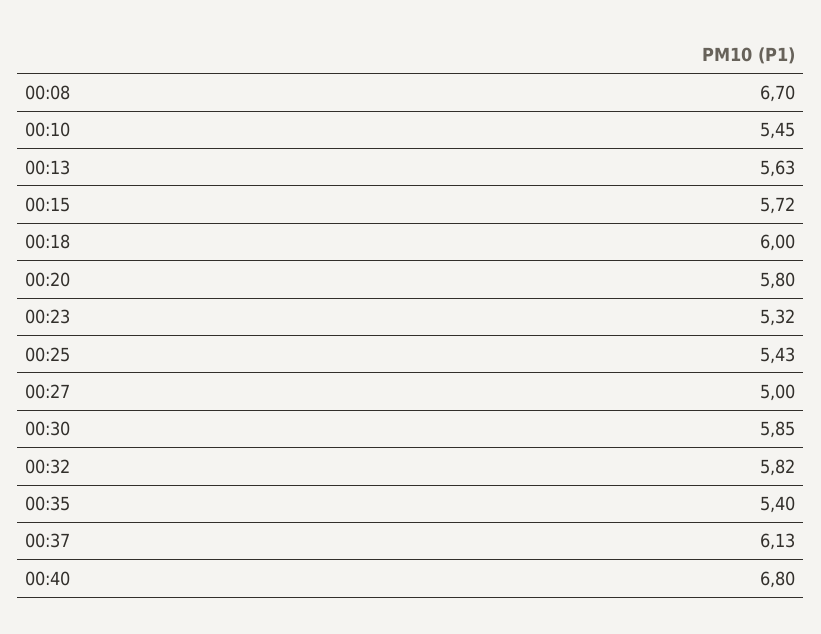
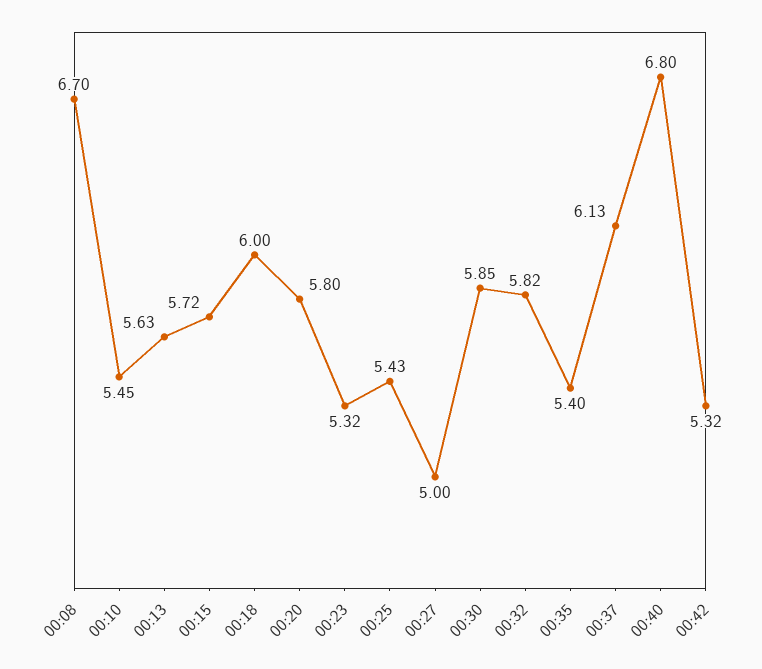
00:42: none -> 5.32

